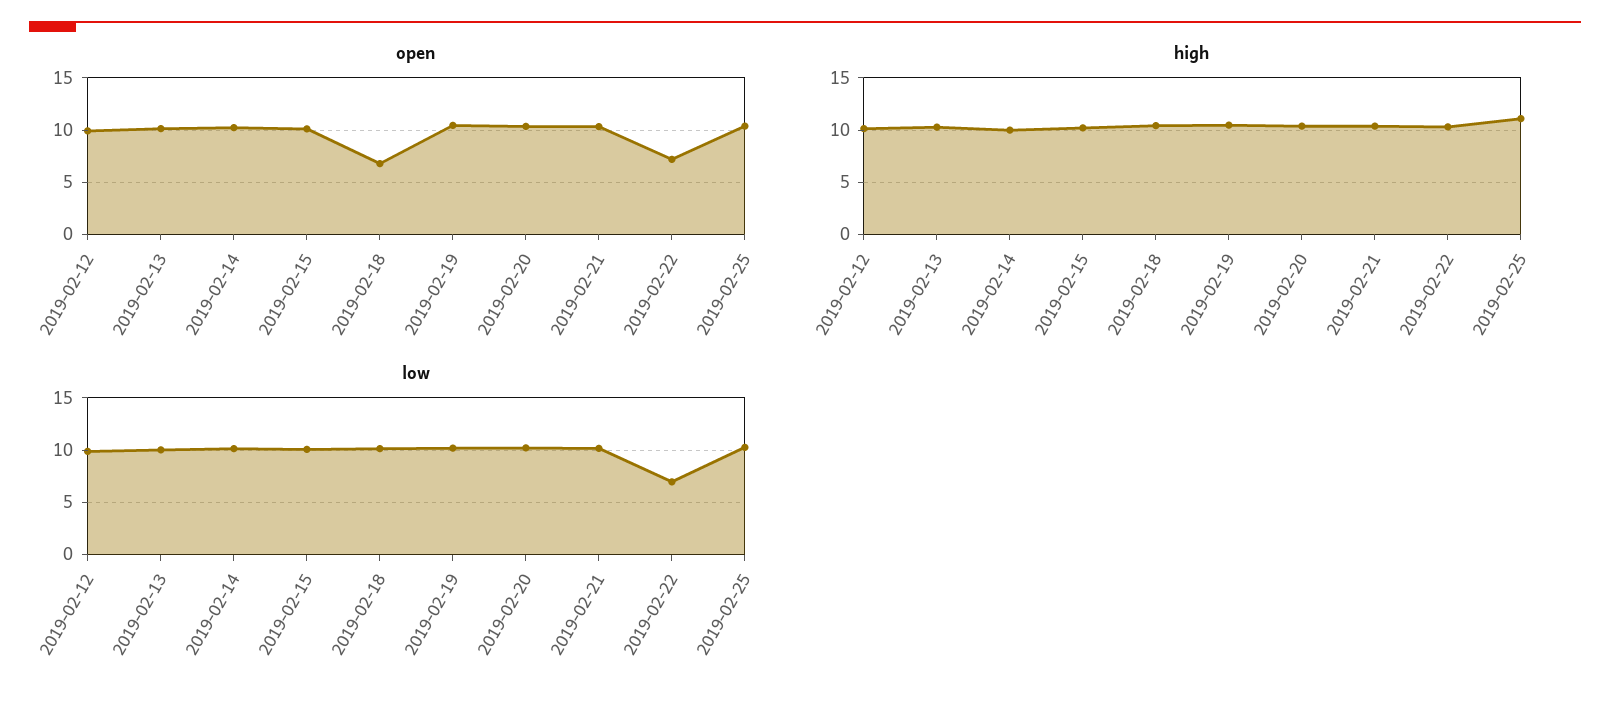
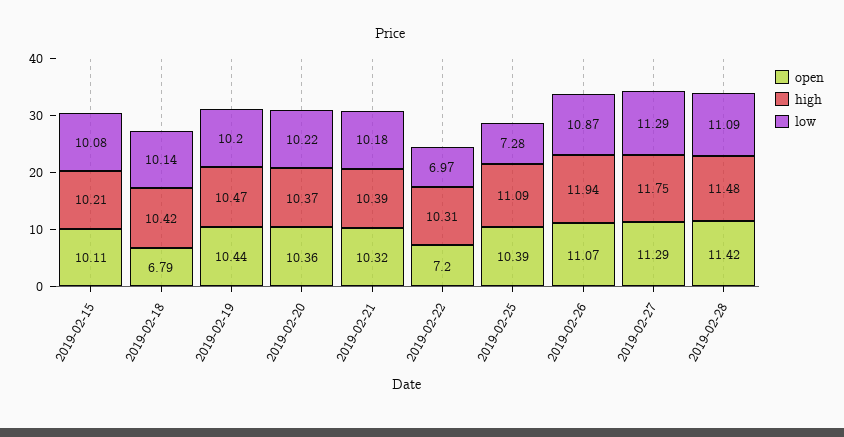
open, 2019-02-12: 10 -> none
open, 2019-02-13: 10 -> none
open, 2019-02-14: 10 -> none
high, 2019-02-12: 10 -> none
high, 2019-02-13: 10 -> none
high, 2019-02-14: 10 -> none
low, 2019-02-12: 10 -> none
low, 2019-02-13: 10 -> none
low, 2019-02-14: 10 -> none
low, 2019-02-25: 10 -> 7.28
open, 2019-02-26: none -> 11.07
high, 2019-02-26: none -> 11.94
low, 2019-02-26: none -> 10.87
open, 2019-02-27: none -> 11.29
high, 2019-02-27: none -> 11.75
low, 2019-02-27: none -> 11.29
open, 2019-02-28: none -> 11.42
high, 2019-02-28: none -> 11.48
low, 2019-02-28: none -> 11.09

